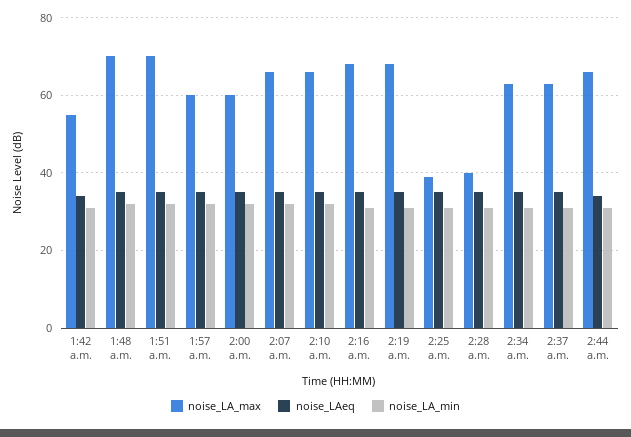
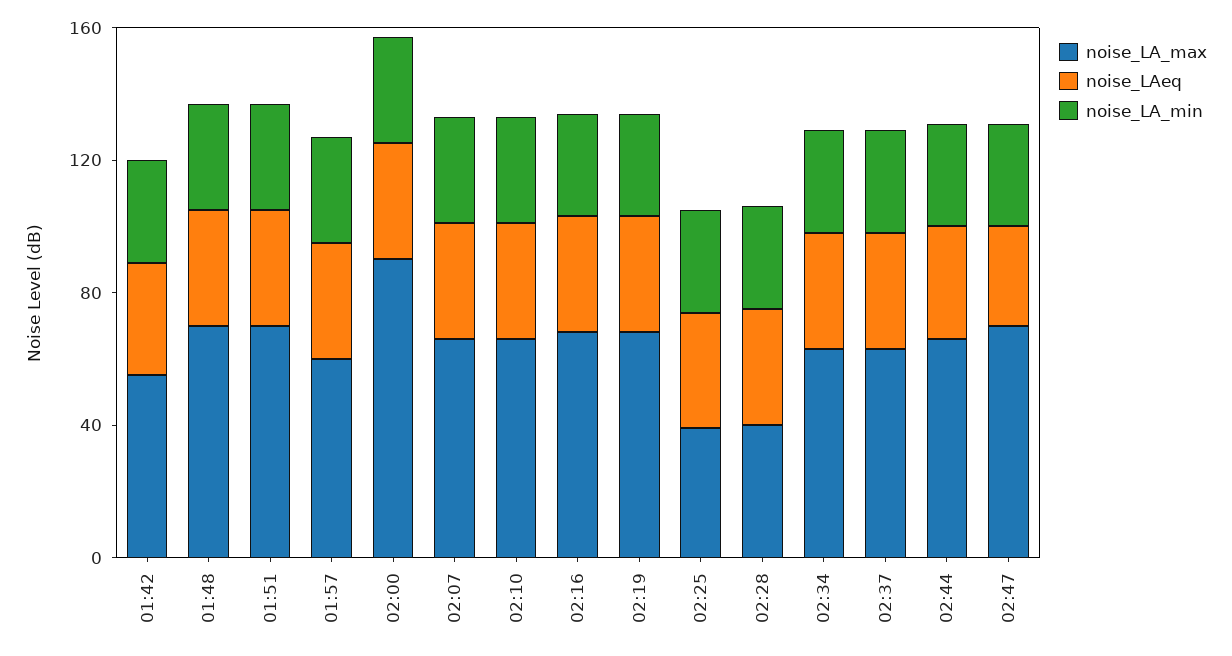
noise_LA_max, 2:00 a.m.: 60 -> 90
noise_LA_max, 02:47: none -> 70
noise_LAeq, 02:47: none -> 30
noise_LA_min, 02:47: none -> 30

